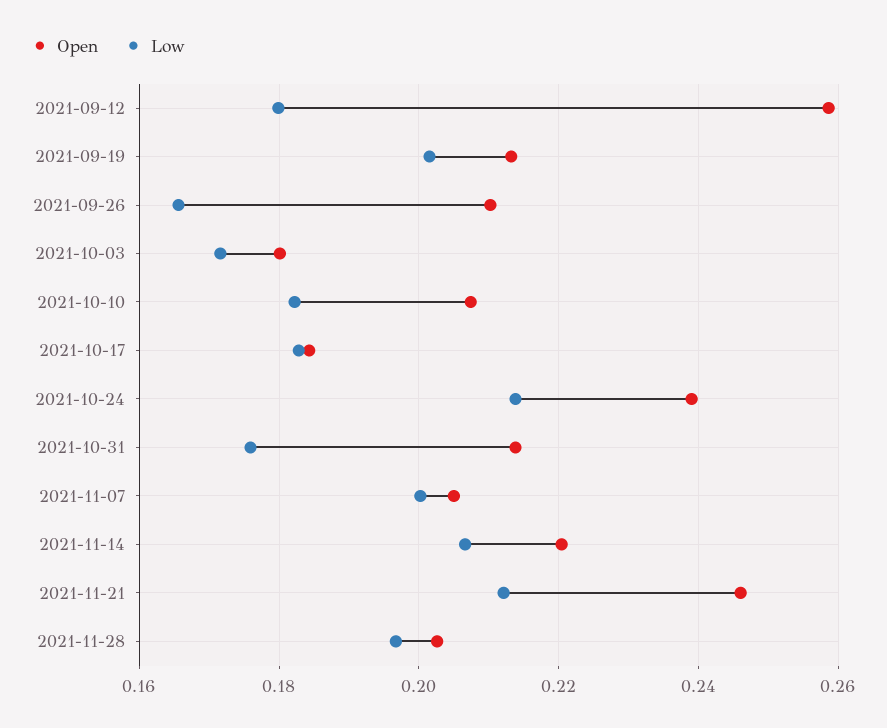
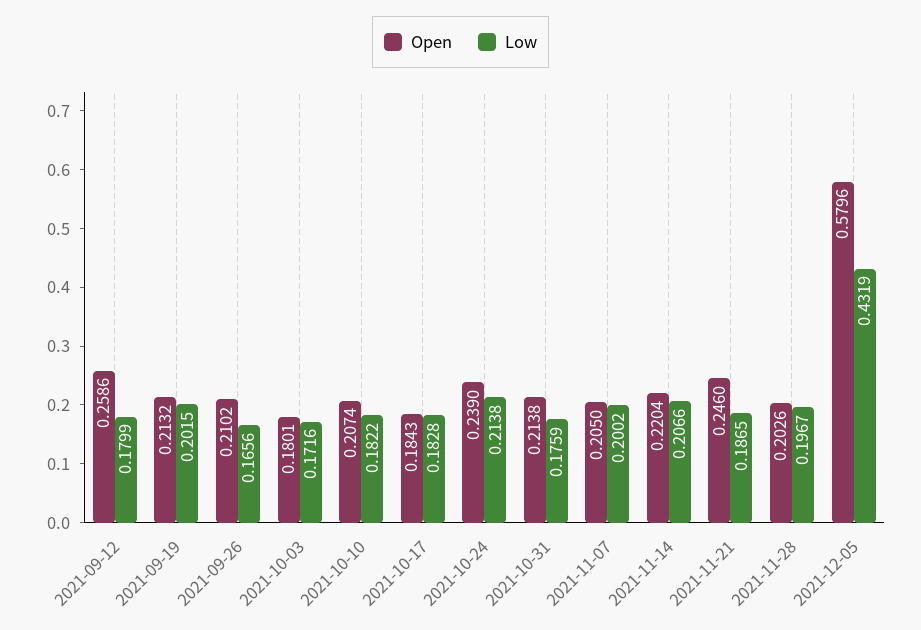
Low, 2021-11-21: 0.212 -> 0.1865
Open, 2021-12-05: none -> 0.5796
Low, 2021-12-05: none -> 0.4319

